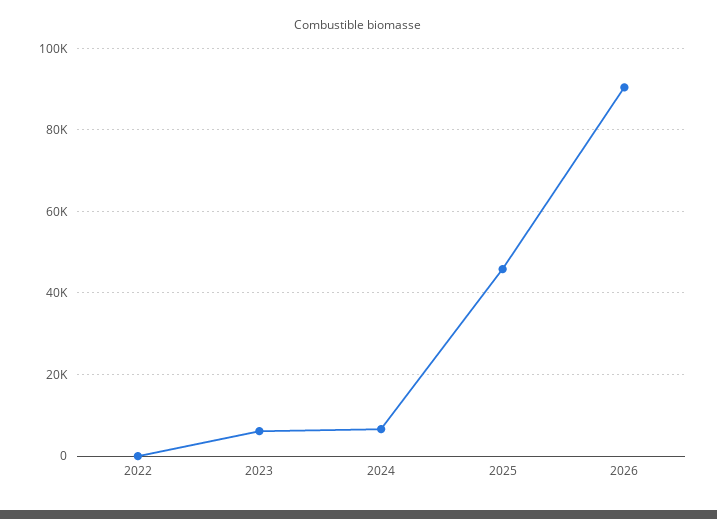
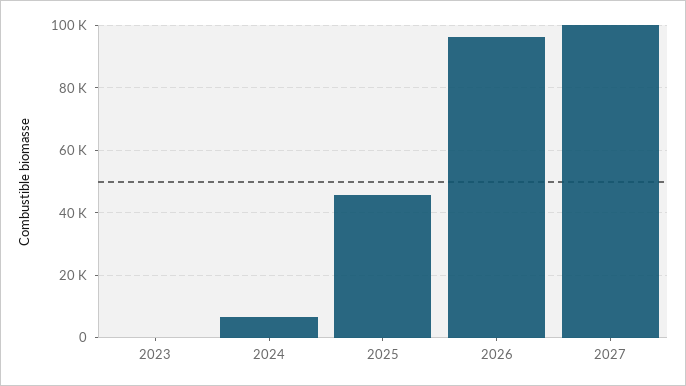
2022: 0 -> none
2023: 6000 -> 0
2026: 90000 -> 96000
2027: none -> 100000

